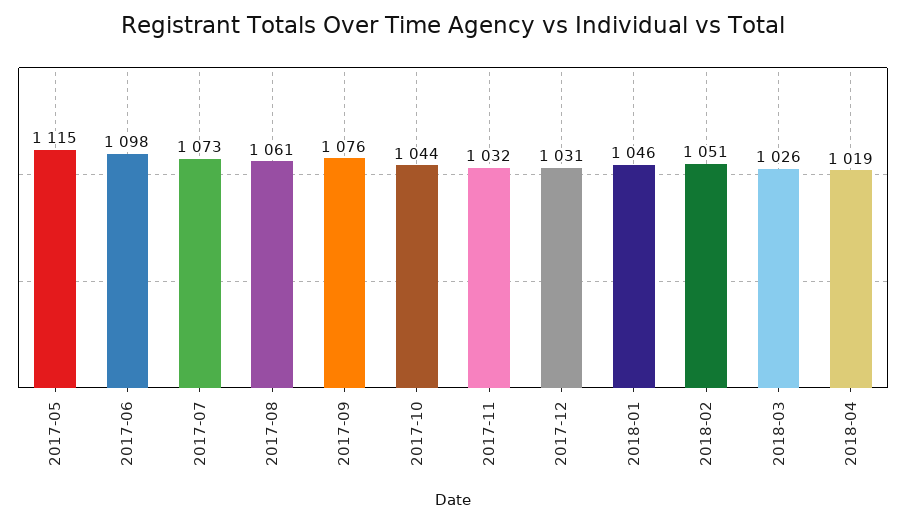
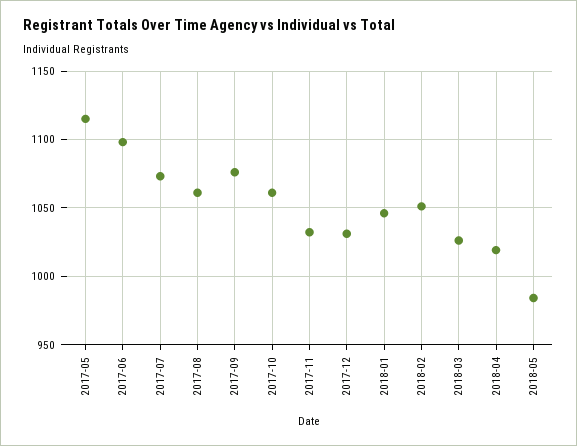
2017-10: 1044 -> 1060
2018-05: none -> 985

